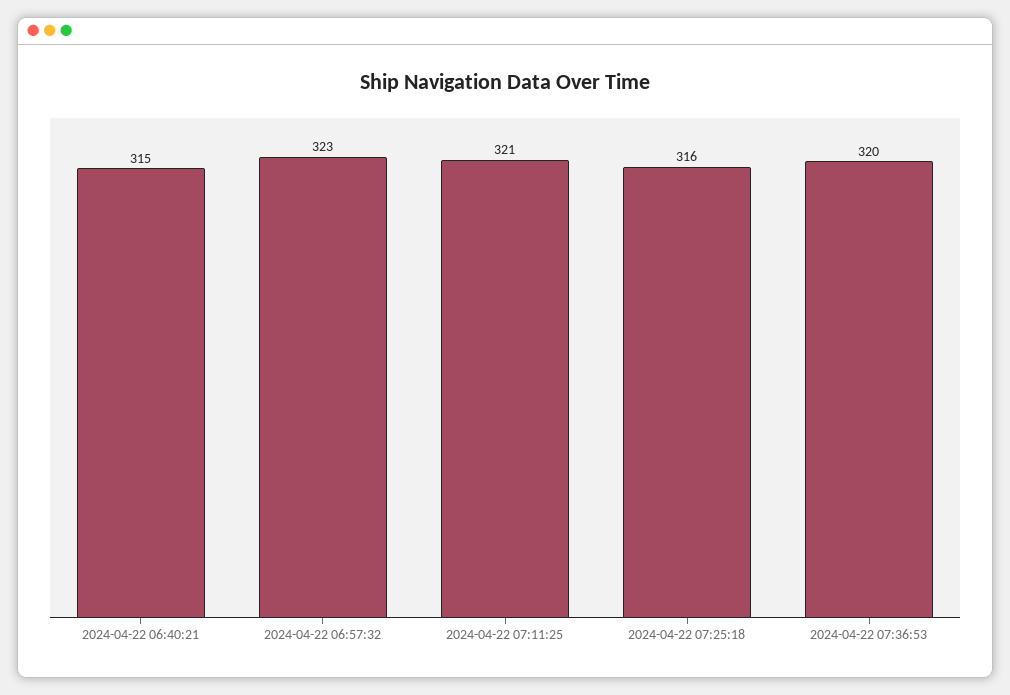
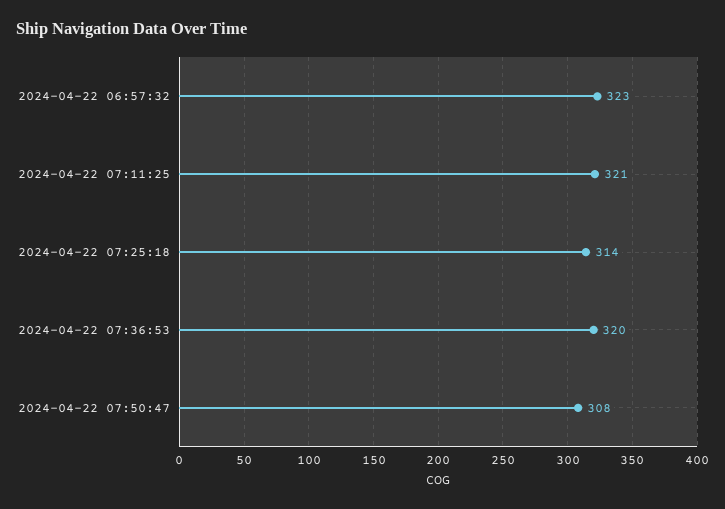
2024-04-22 06:40:21: 315 -> none
2024-04-22 07:25:18: 316 -> 314
2024-04-22 07:50:47: none -> 308

